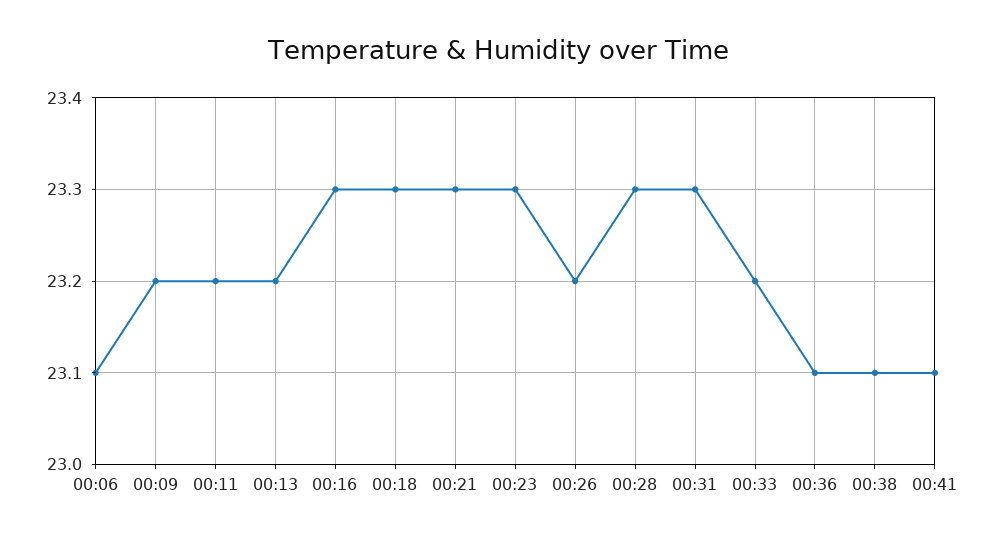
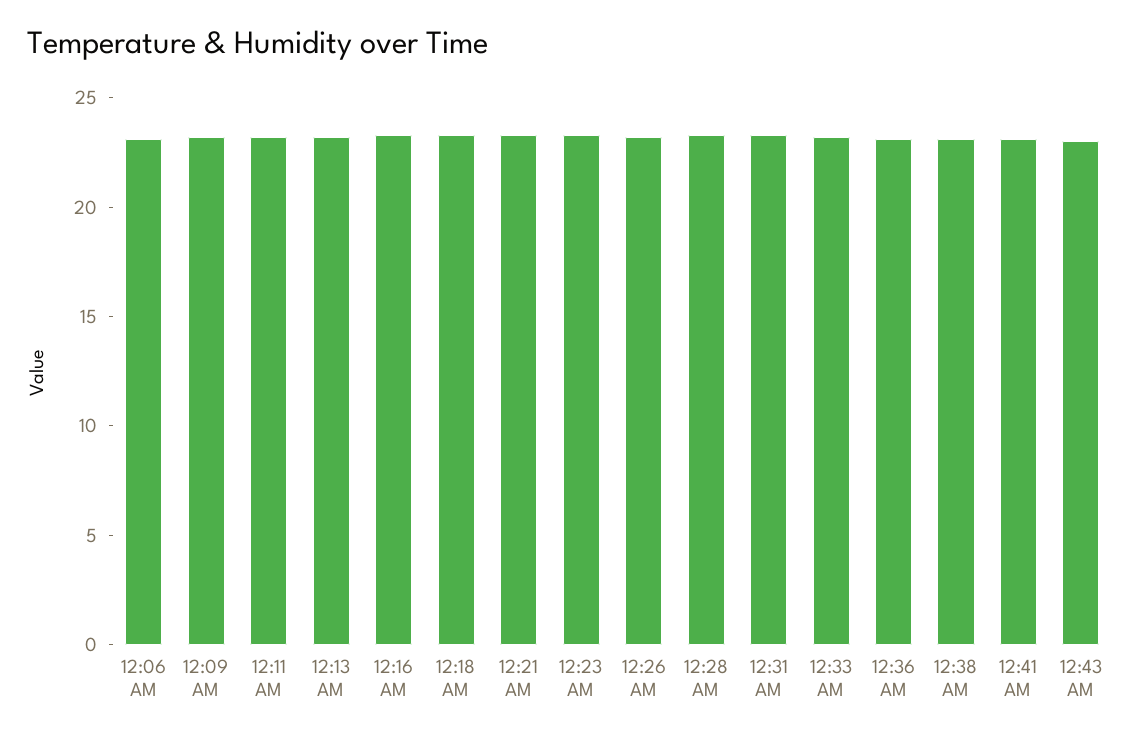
12:43 AM: none -> 23

